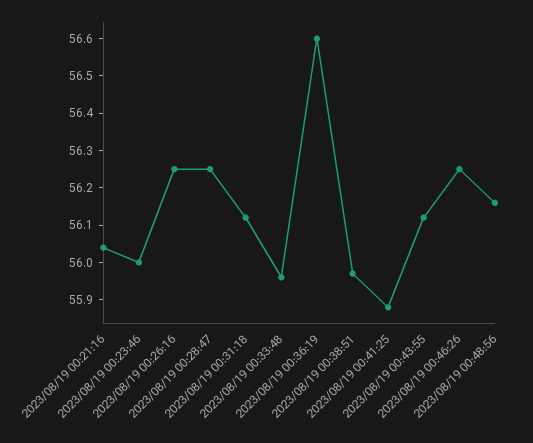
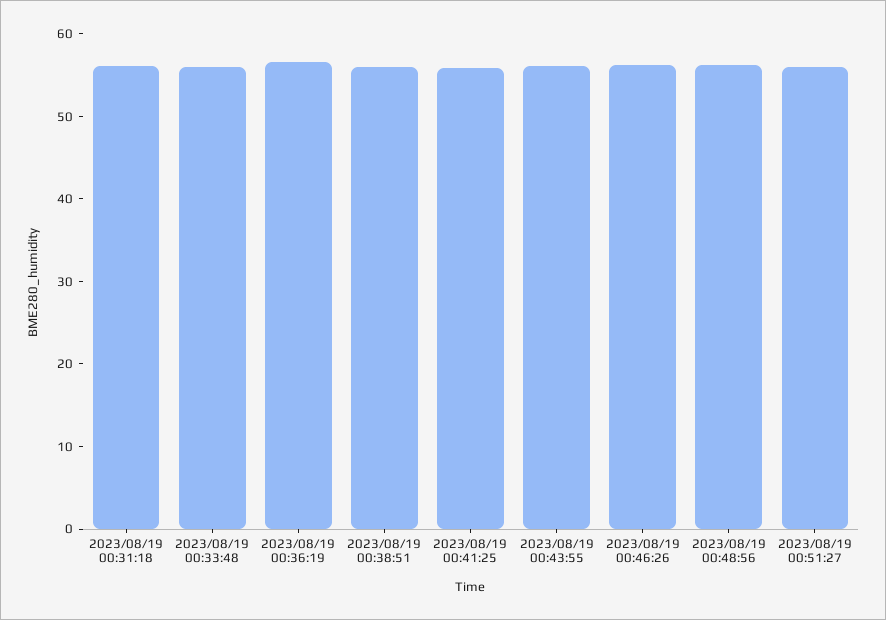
2023/08/19 00:21:16: 56.05 -> none
2023/08/19 00:23:46: 56 -> none
2023/08/19 00:26:16: 56.25 -> none
2023/08/19 00:28:47: 56.25 -> none
2023/08/19 00:51:27: none -> 56

